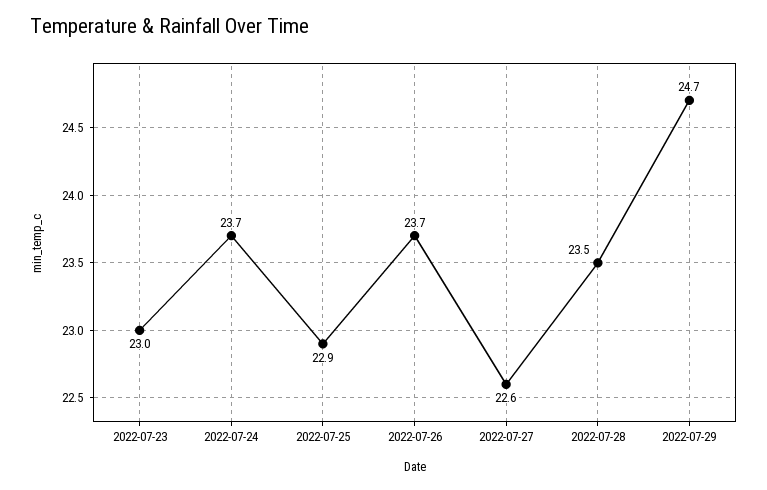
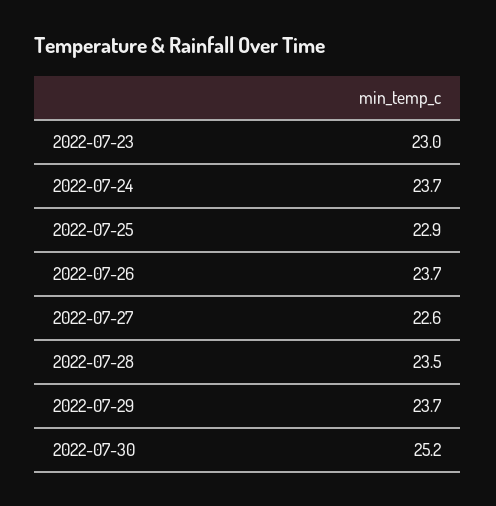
2022-07-29: 24.7 -> 23.7
2022-07-30: none -> 25.2

